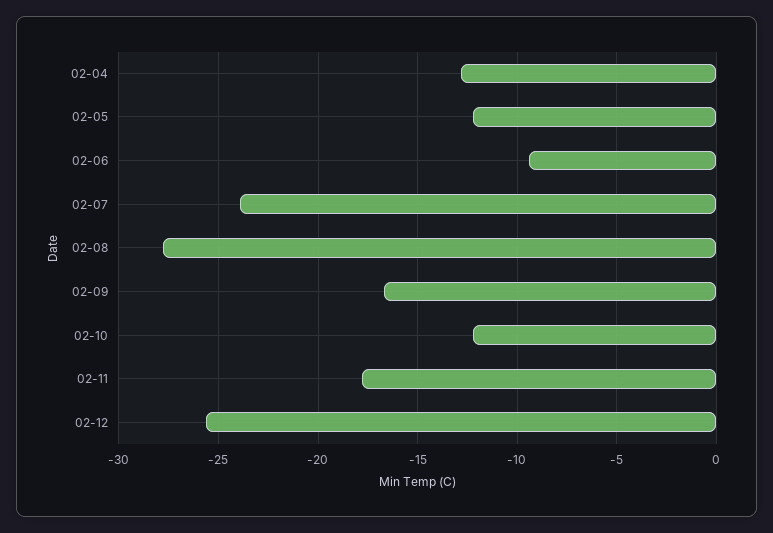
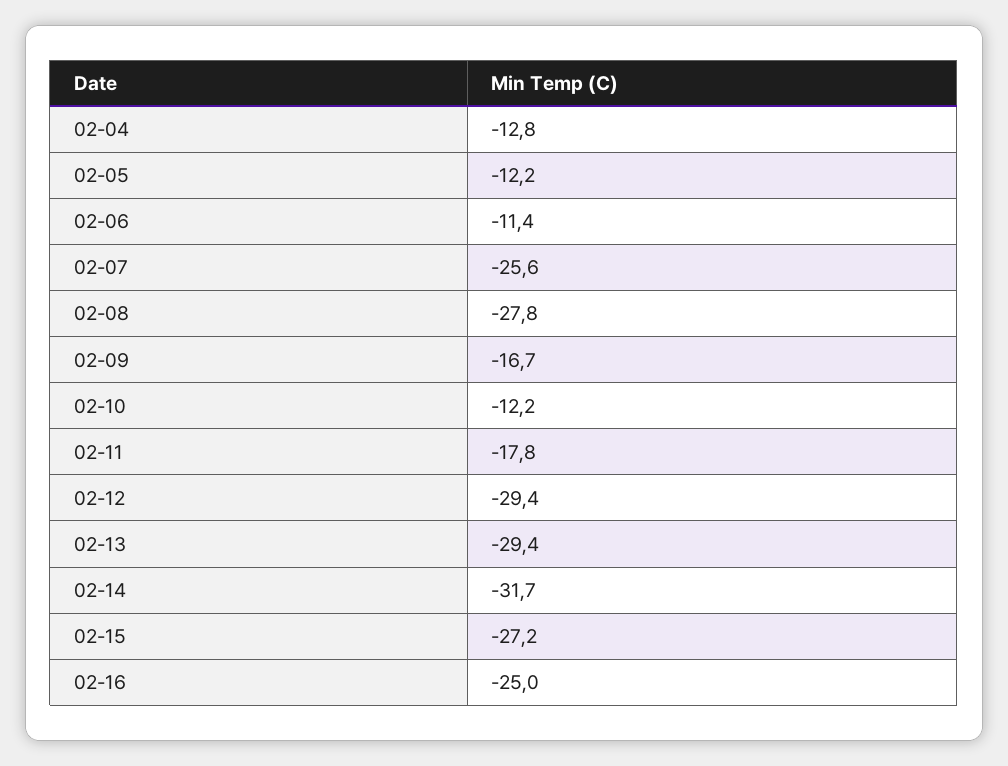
02-06: -9.5 -> -11.4
02-07: -24 -> -25.6
02-12: -25.5 -> -29.4
02-13: none -> -29.4
02-14: none -> -31.7
02-15: none -> -27.2
02-16: none -> -25

